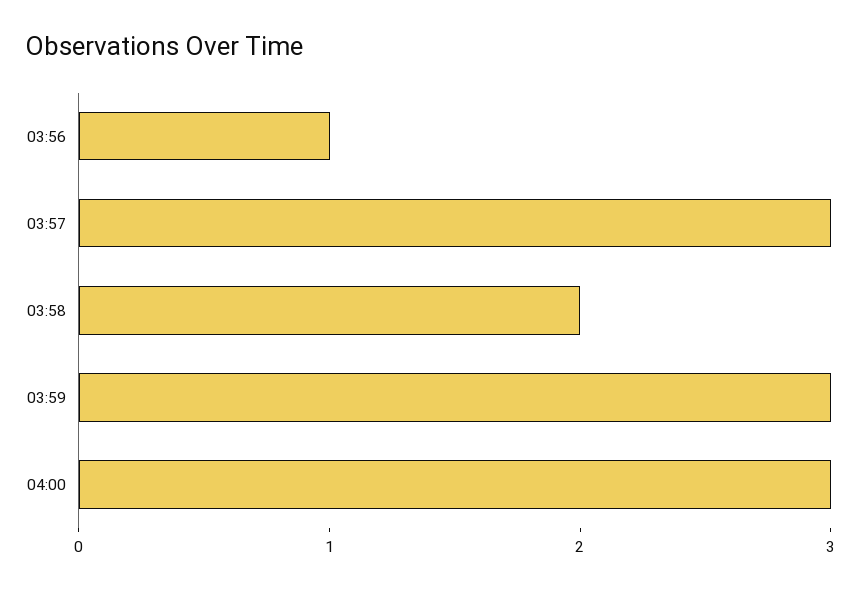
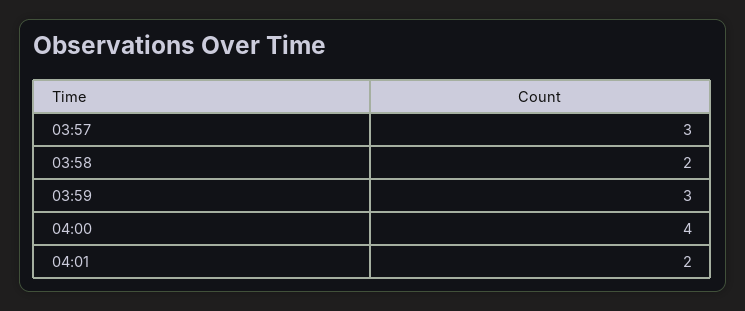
03:56: 1 -> none
04:00: 3 -> 4
04:01: none -> 2

